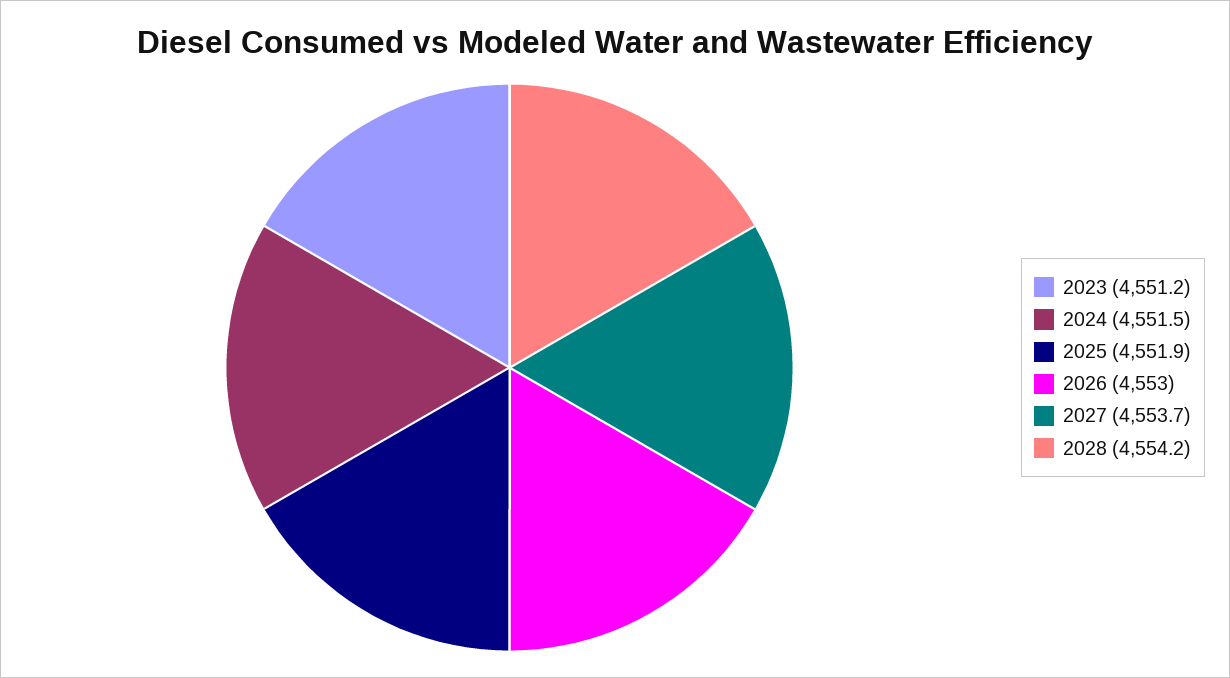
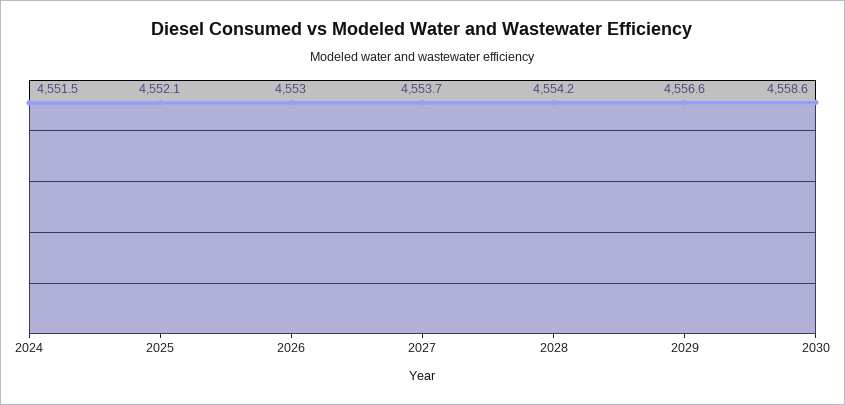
2023: 4551.2 -> none
2025: 4551.9 -> 4552.1
2029: none -> 4556.6
2030: none -> 4558.6

